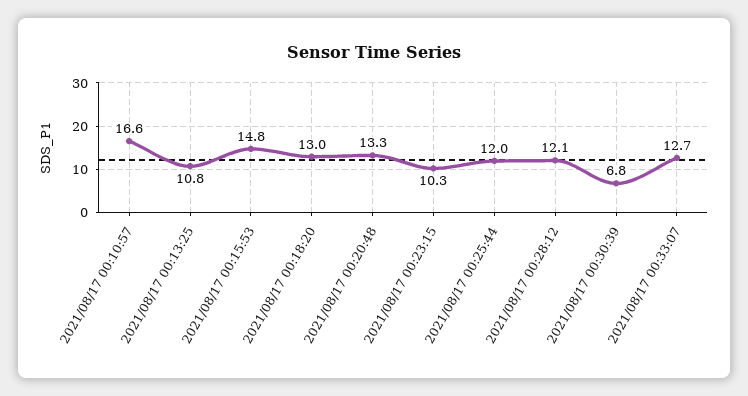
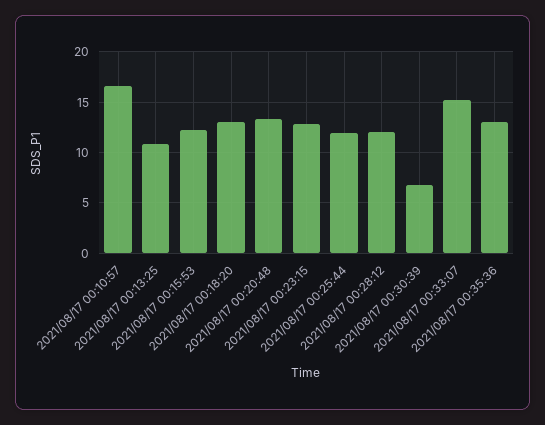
2021/08/17 00:15:53: 14.8 -> 12
2021/08/17 00:23:15: 10.3 -> 13
2021/08/17 00:33:07: 12.7 -> 15
2021/08/17 00:35:36: none -> 13

